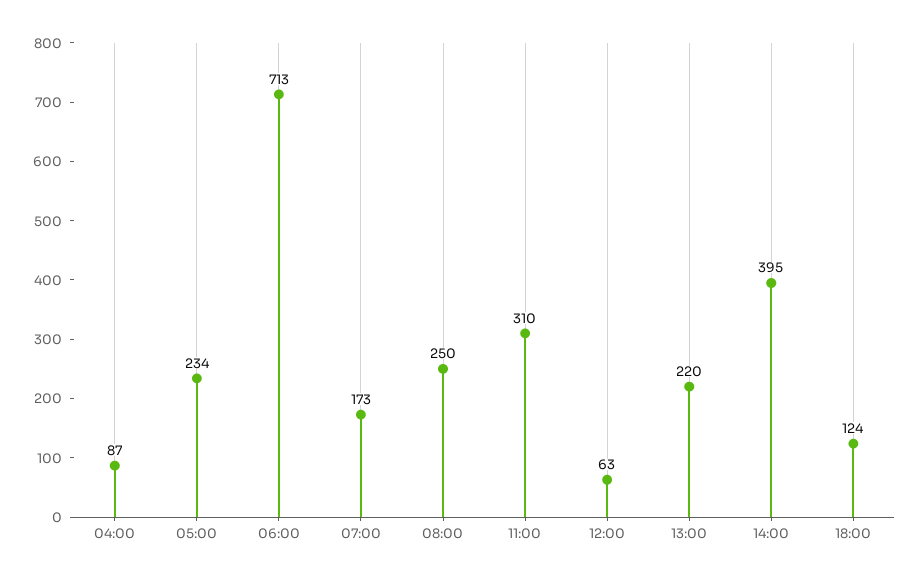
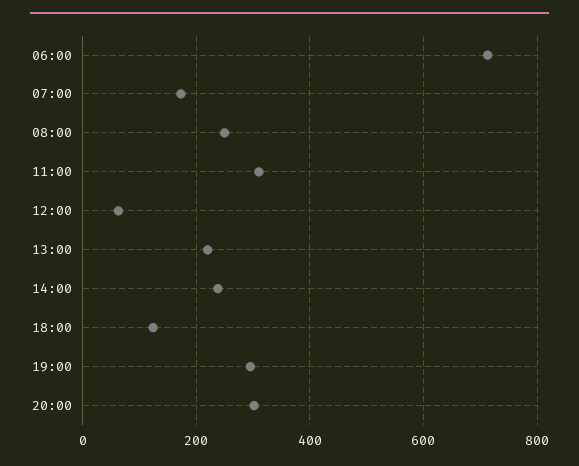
04:00: 87 -> none
05:00: 234 -> none
14:00: 395 -> 240
19:00: none -> 300
20:00: none -> 300

